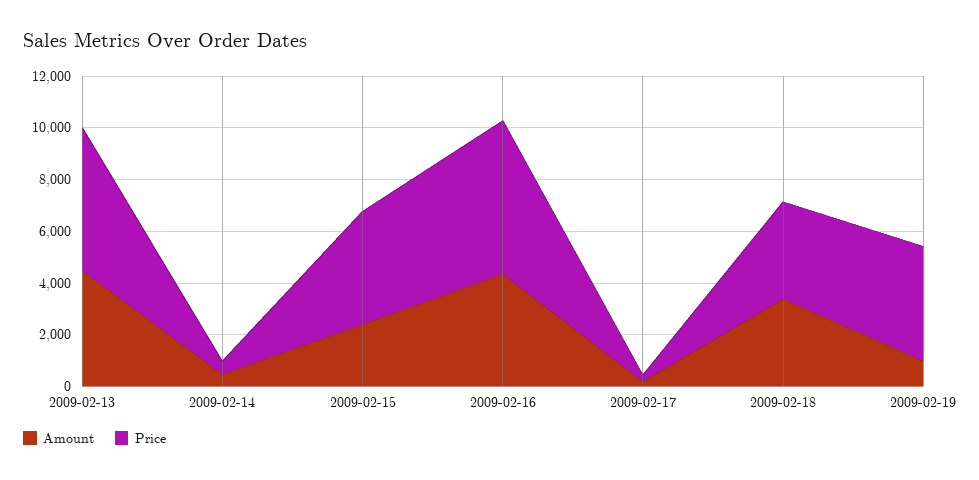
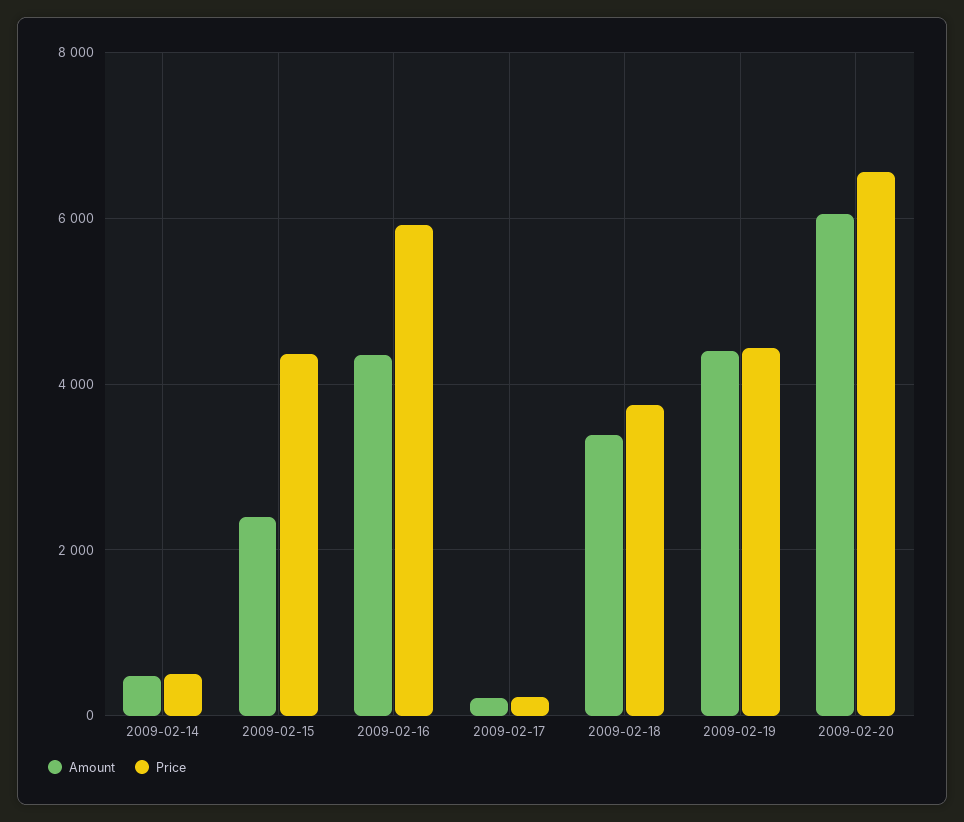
Amount, 2009-02-13: 4500 -> none
Price, 2009-02-13: 5500 -> none
Amount, 2009-02-19: 1000 -> 4400
Amount, 2009-02-20: none -> 6000
Price, 2009-02-20: none -> 6600

